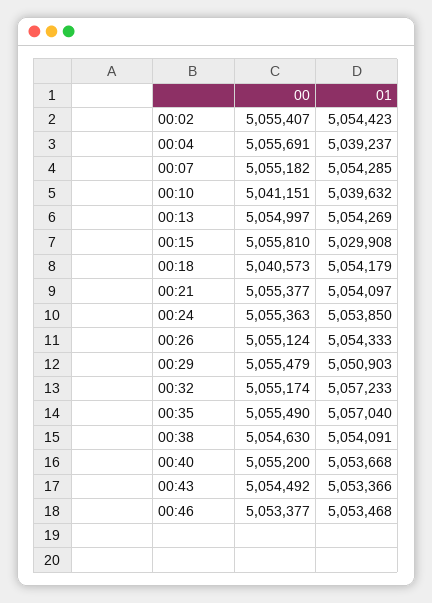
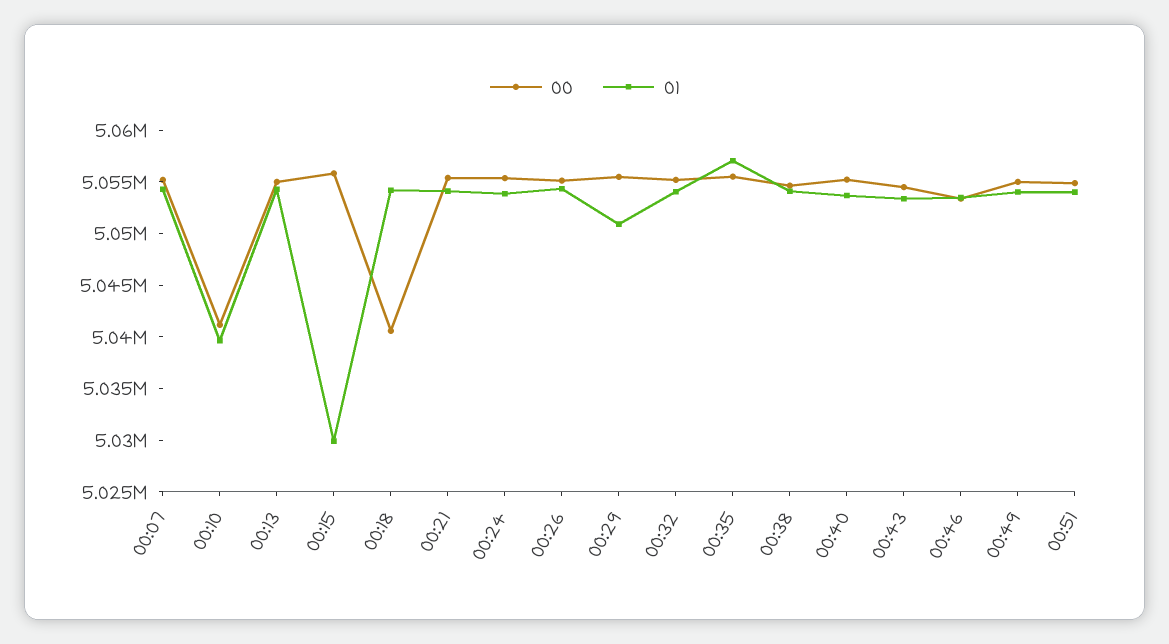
00, 00:02: 5055407 -> none
01, 00:02: 5054423 -> none
00, 00:04: 5055691 -> none
01, 00:04: 5039237 -> none
01, 00:32: 5057233 -> 5054000
00, 00:49: none -> 5055000
01, 00:49: none -> 5054000
00, 00:51: none -> 5055000
01, 00:51: none -> 5054000

